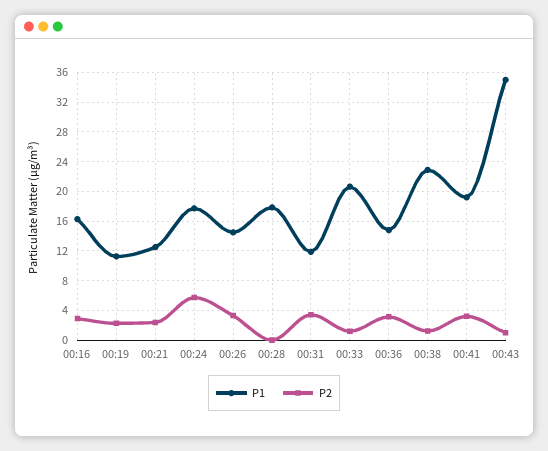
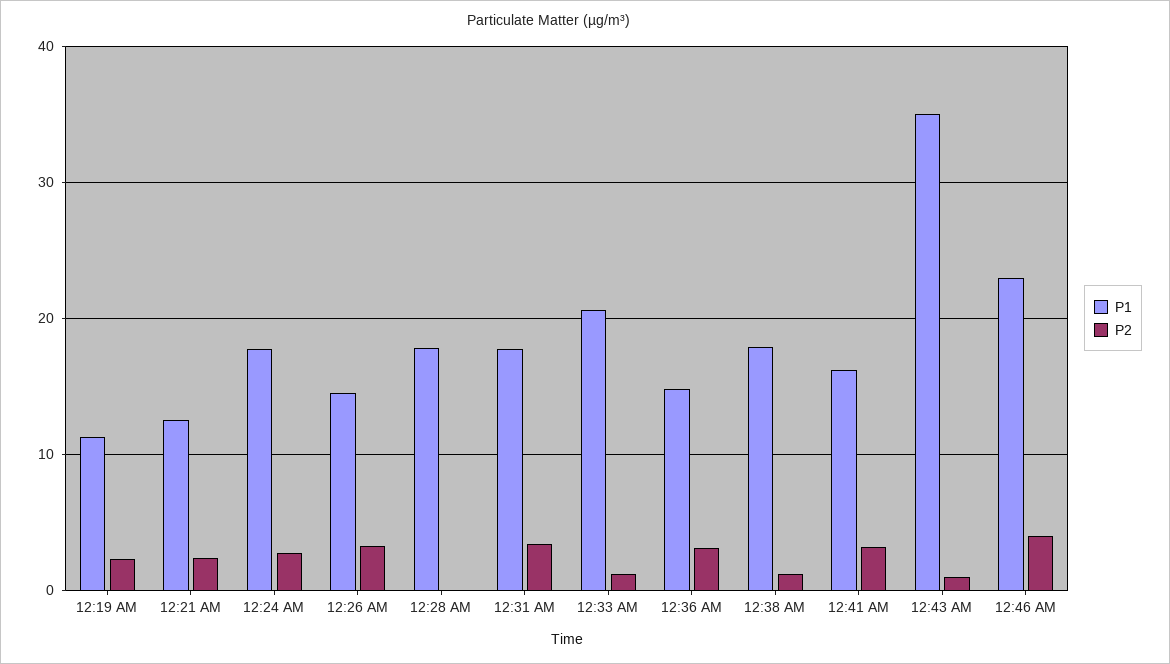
P1, 00:16: 16 -> none
P2, 00:16: 3 -> none
P2, 00:24: 6 -> 3
P1, 00:31: 12 -> 18
P1, 00:38: 23 -> 18
P1, 00:41: 19 -> 16
P1, 12:46 AM: none -> 23
P2, 12:46 AM: none -> 4

